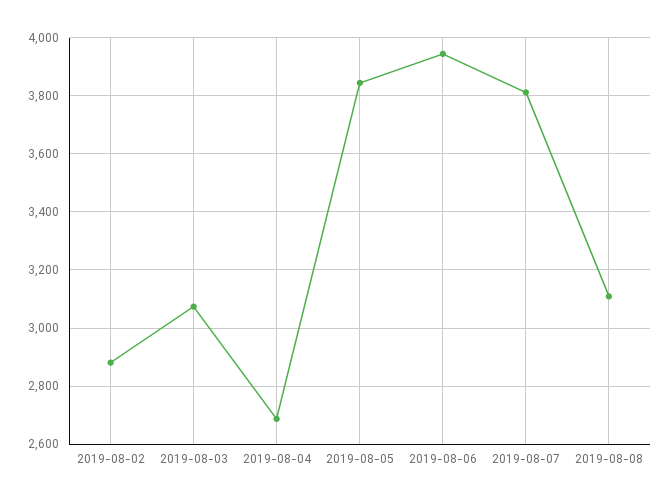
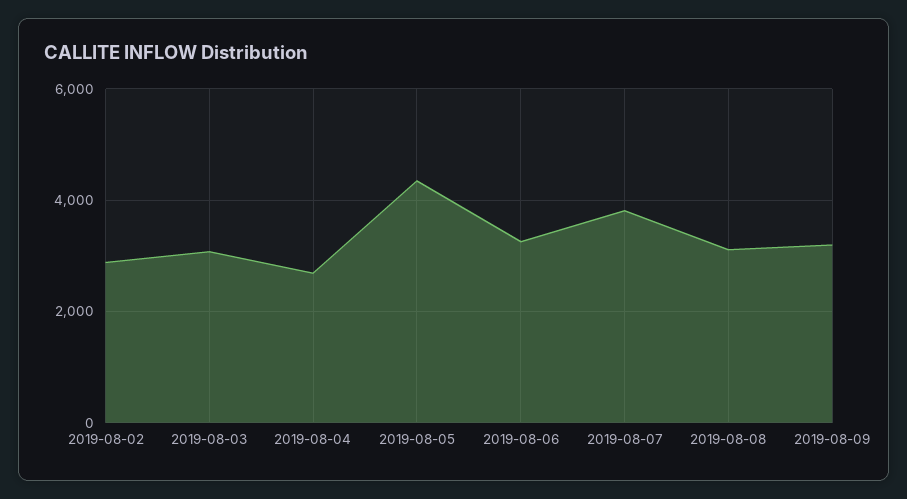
2019-08-05: 3850 -> 4400
2019-08-06: 3950 -> 3200
2019-08-09: none -> 3200

